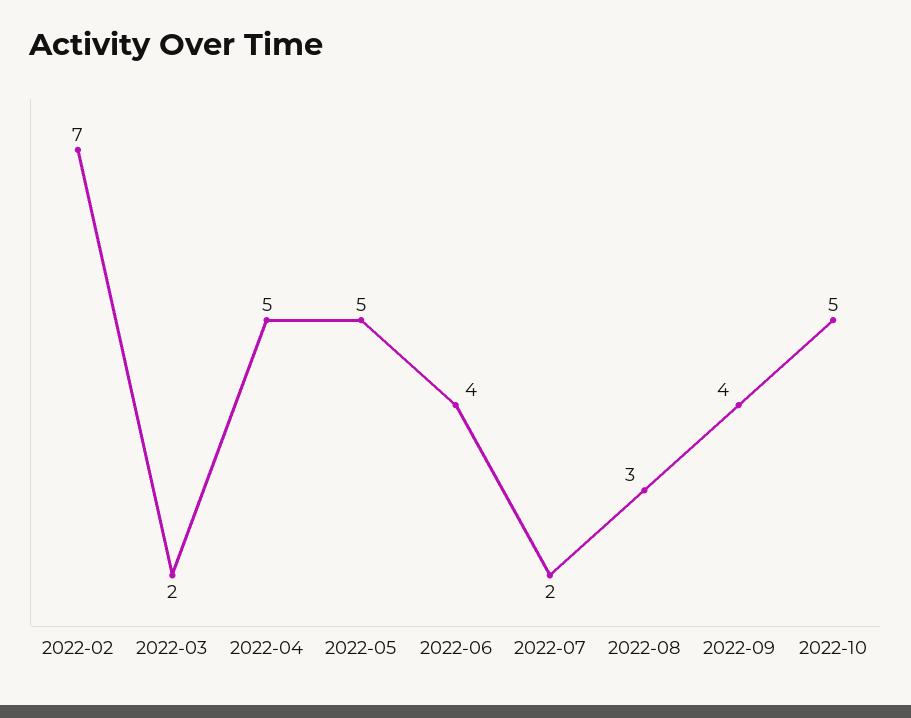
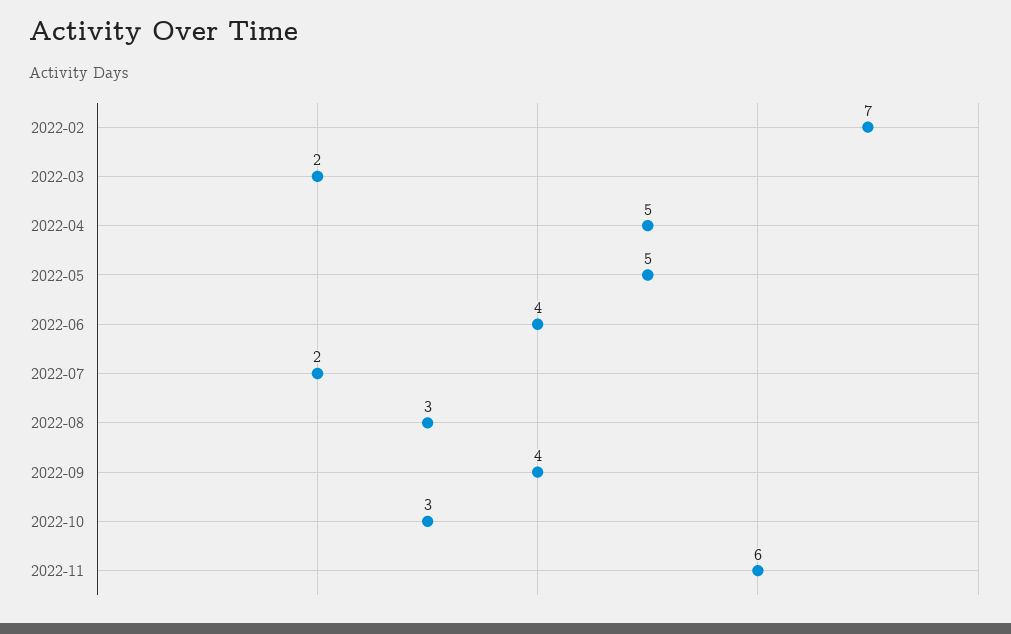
2022-10: 5 -> 3
2022-11: none -> 6

